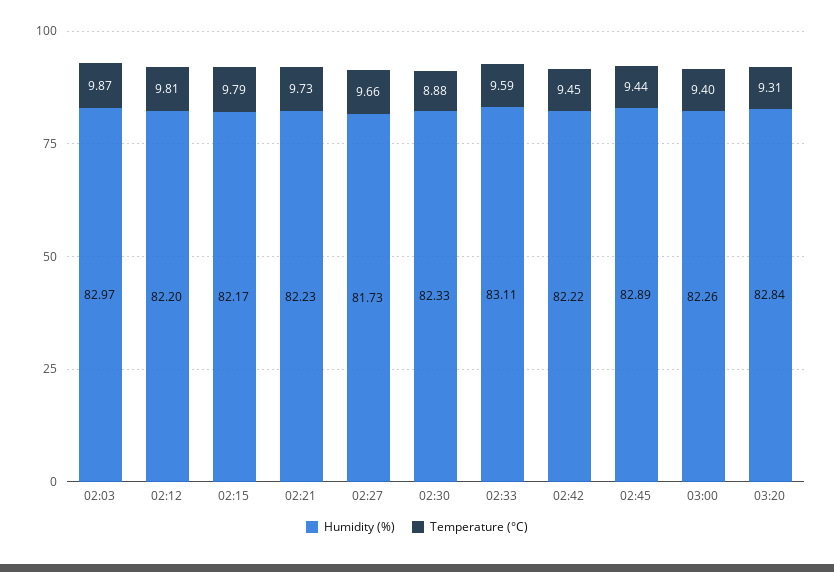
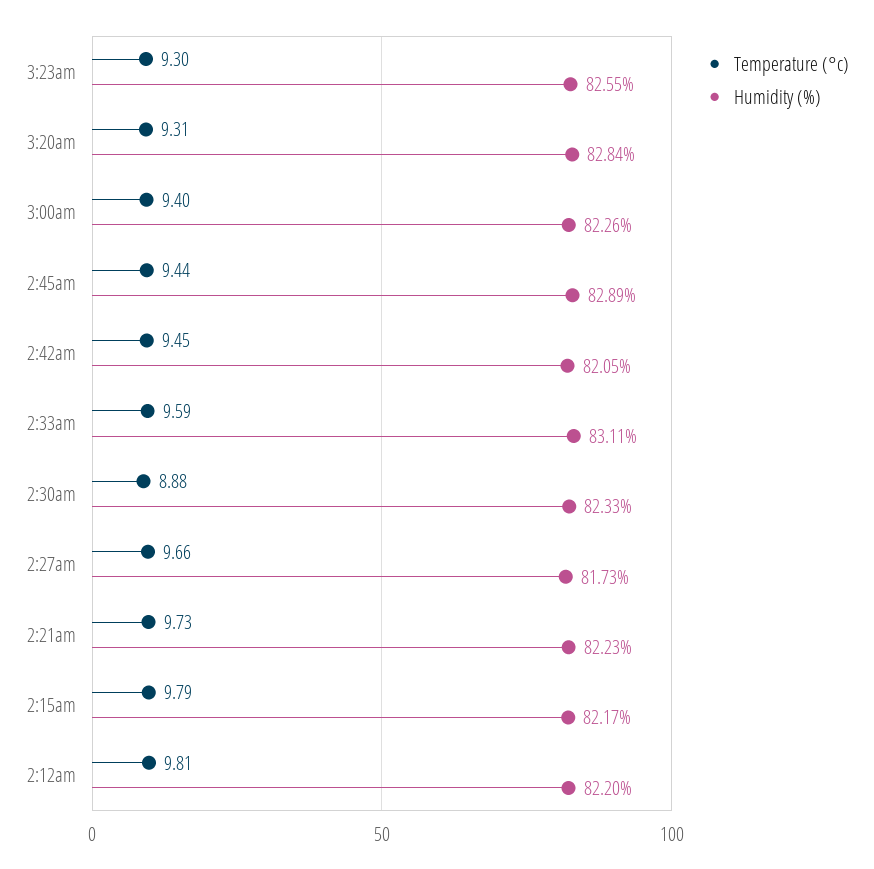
Humidity (%), 02:03: 82.97 -> none
Temperature (°C), 02:03: 9.87 -> none
Humidity (%), 02:42: 82.22 -> 82.05
Temperature (°C), 3:23am: none -> 9.3
Humidity (%), 3:23am: none -> 82.55

